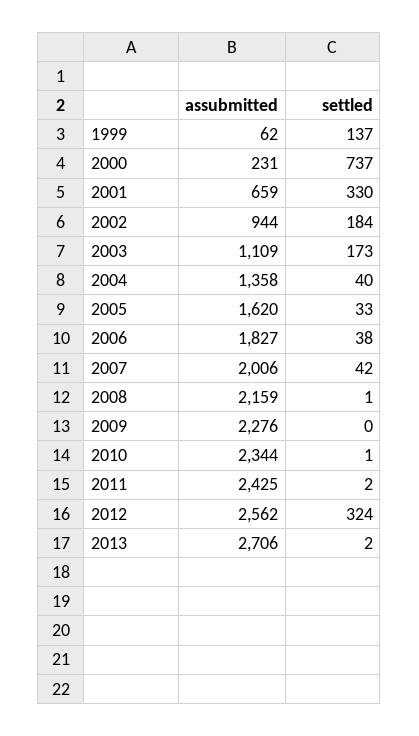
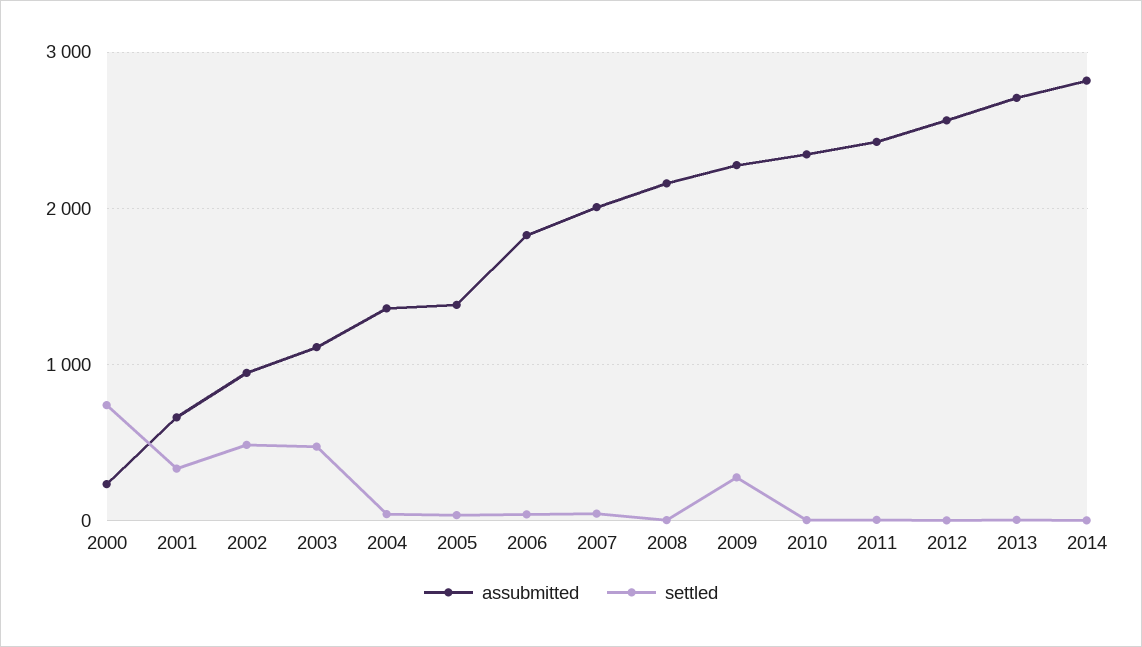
assubmitted, 1999: 62 -> none
settled, 1999: 137 -> none
settled, 2002: 184 -> 500
settled, 2003: 173 -> 500
assubmitted, 2005: 1620 -> 1400
settled, 2009: 0 -> 300
settled, 2012: 324 -> 0
assubmitted, 2014: none -> 2800
settled, 2014: none -> 0

